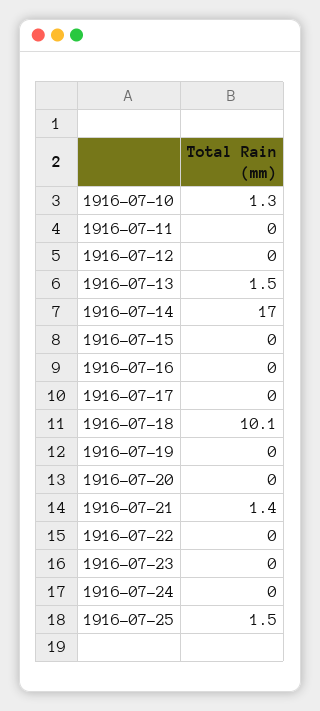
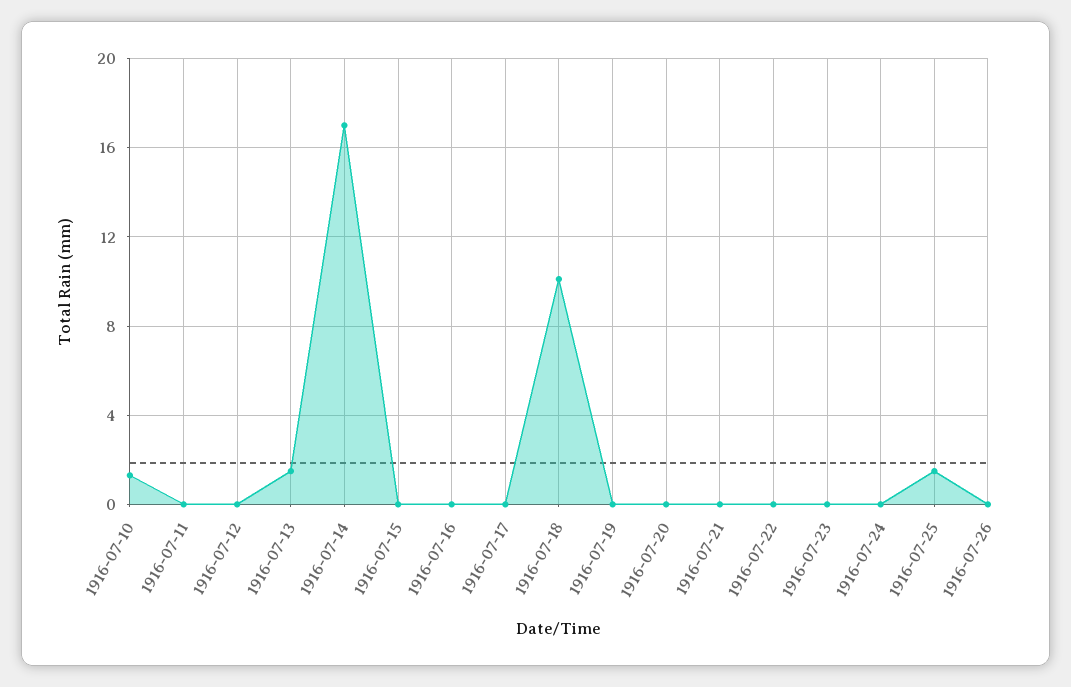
1916-07-21: 1.4 -> 0
1916-07-26: none -> 0

